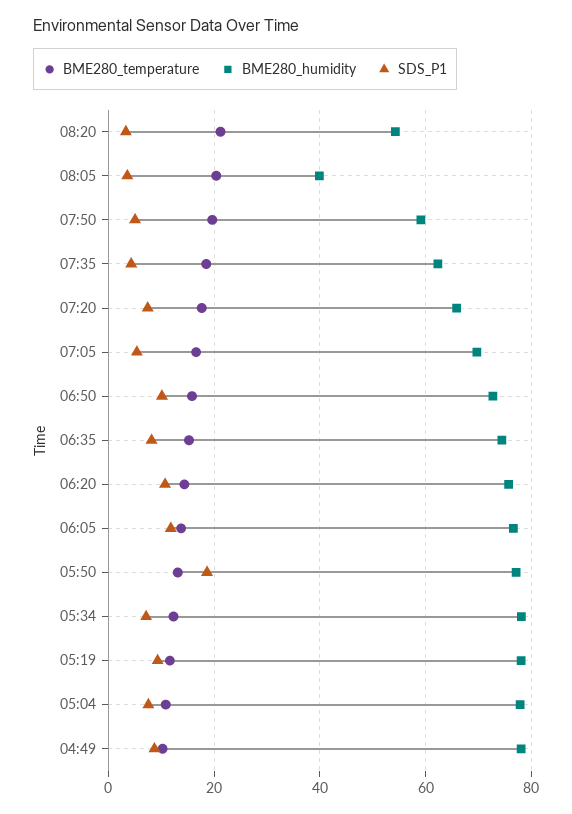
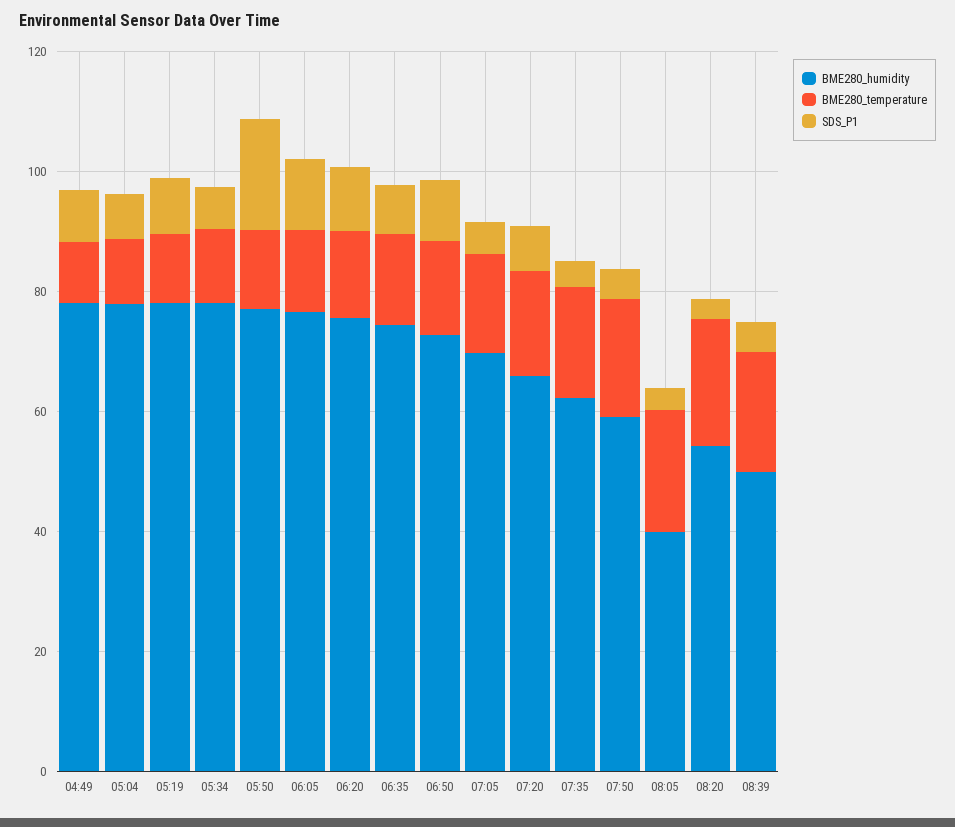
BME280_humidity, 08:39: none -> 50
BME280_temperature, 08:39: none -> 20
SDS_P1, 08:39: none -> 5

